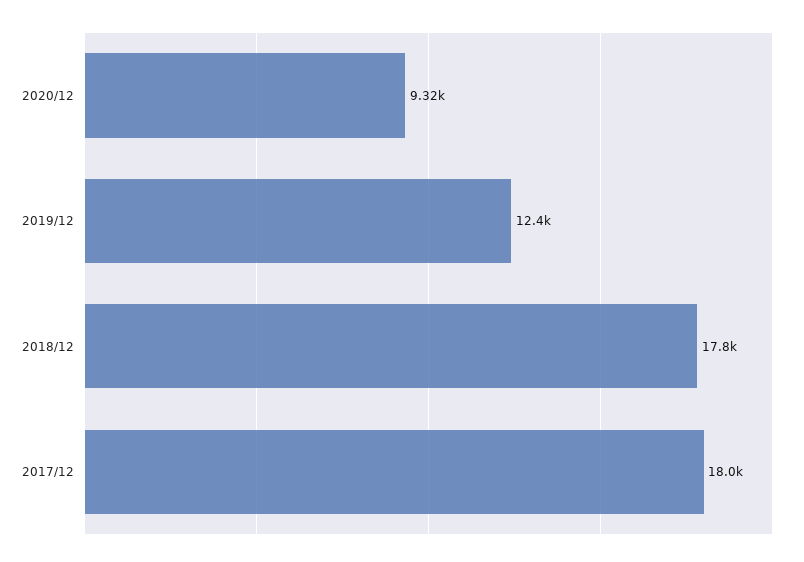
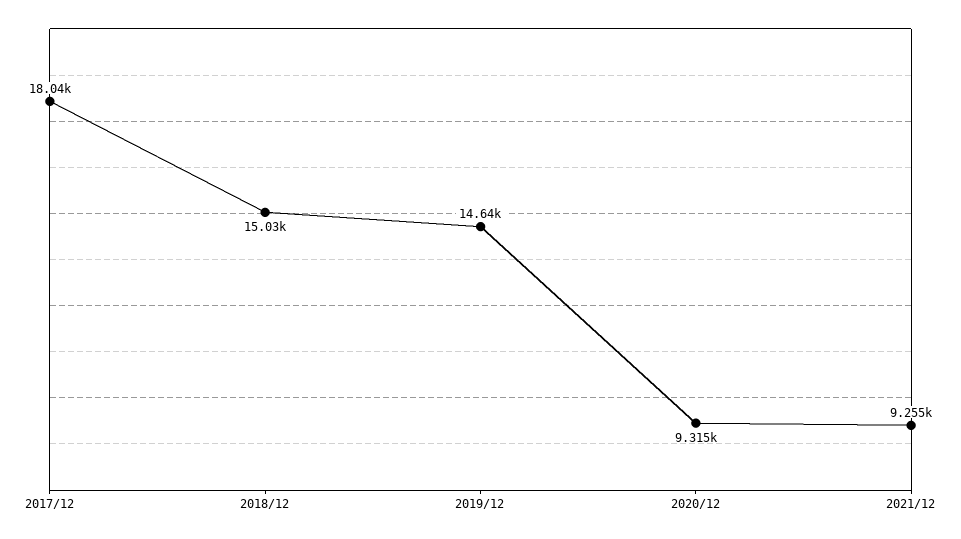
2019/12: 12400 -> 14640
2018/12: 17800 -> 15030
2021/12: none -> 9255

